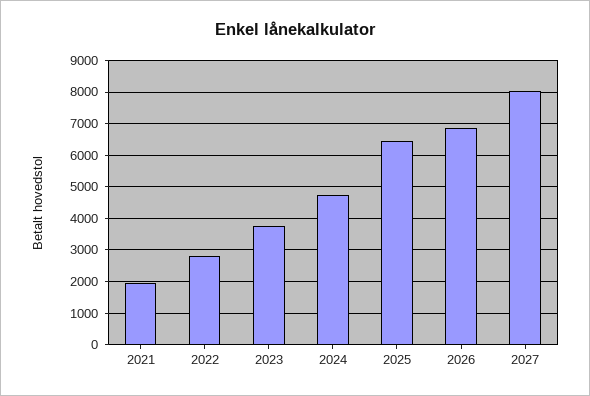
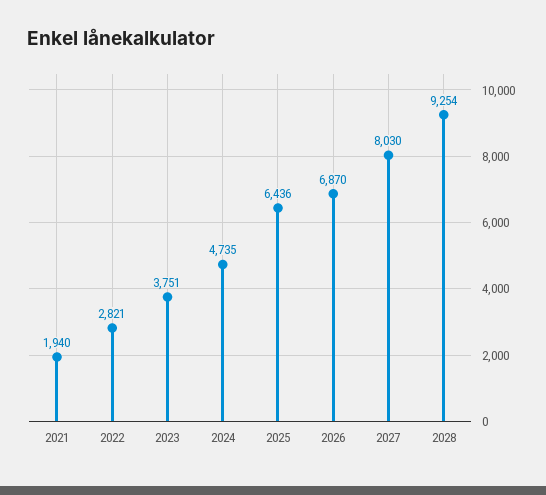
2028: none -> 9254

